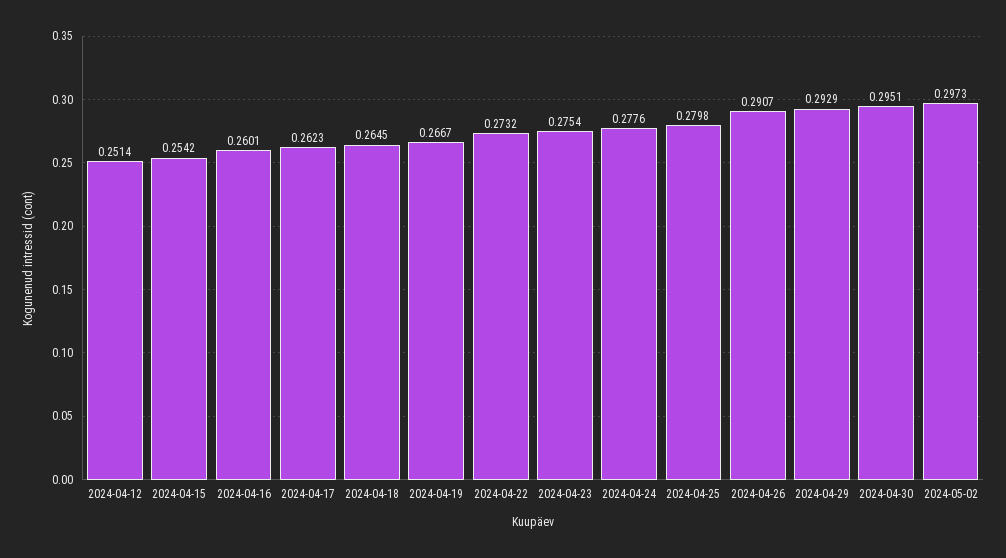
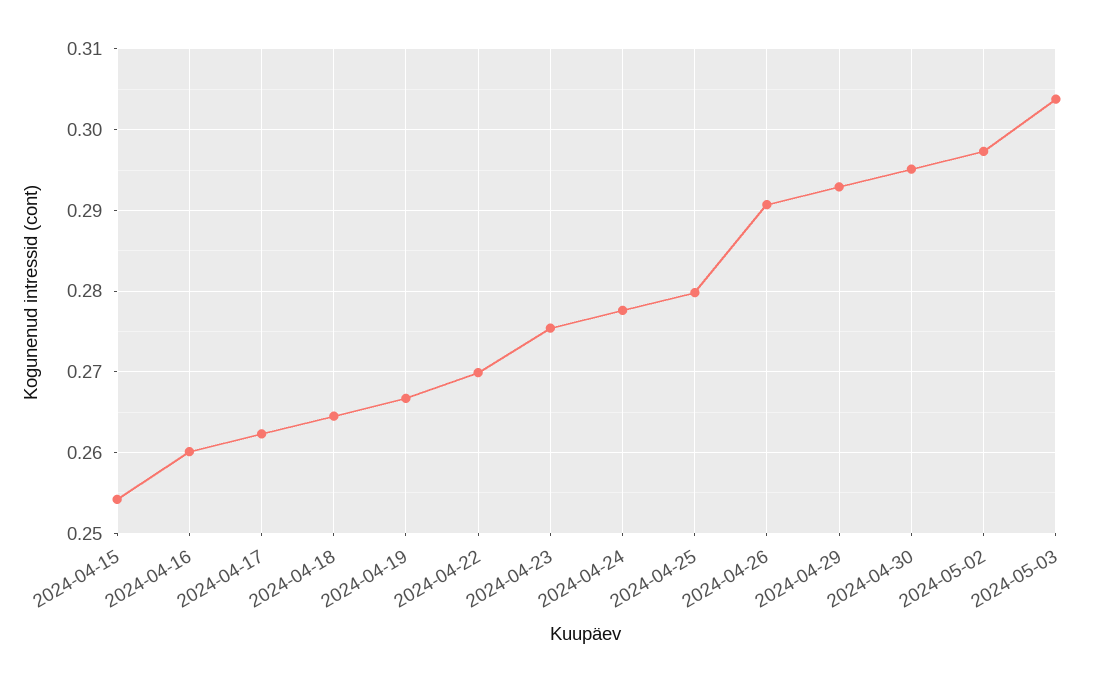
2024-04-12: 0.2514 -> none
2024-04-22: 0.2732 -> 0.27
2024-05-03: none -> 0.304

